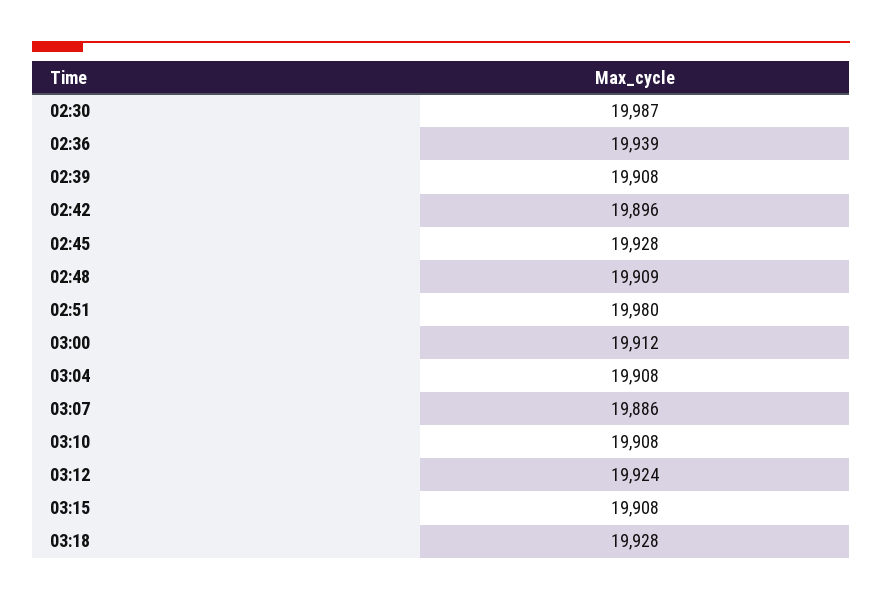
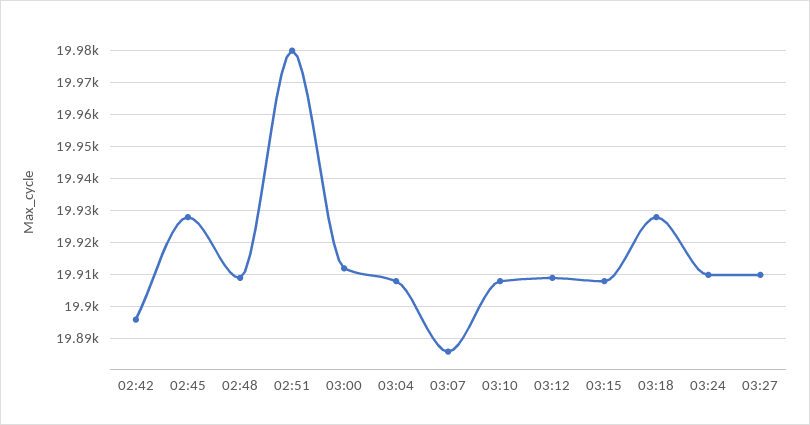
02:30: 19987 -> none
02:36: 19939 -> none
02:39: 19908 -> none
03:12: 19924 -> 19910
03:24: none -> 19910
03:27: none -> 19910

